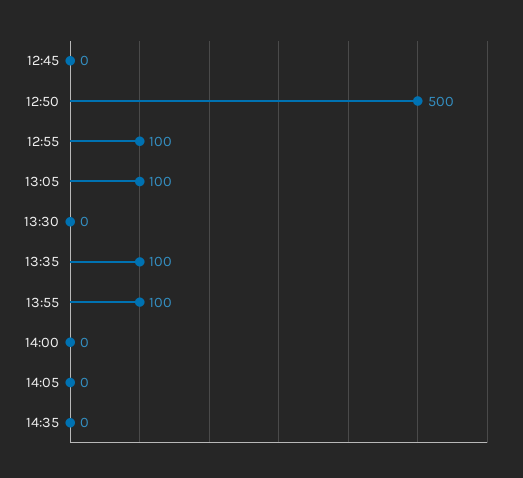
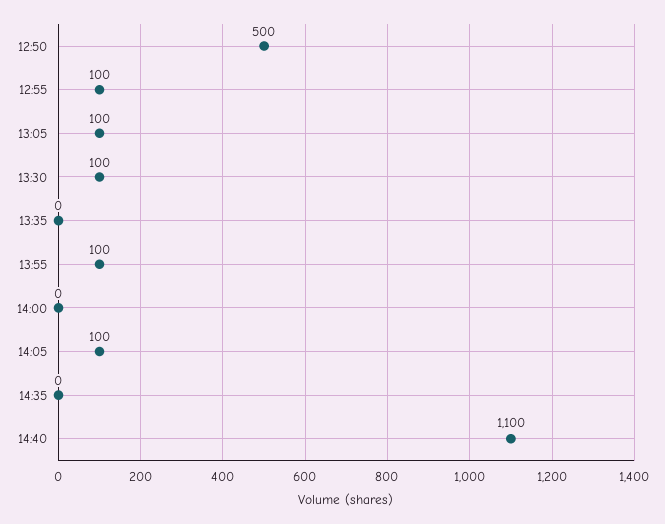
12:45: 0 -> none
13:30: 0 -> 100
13:35: 100 -> 0
14:05: 0 -> 100
14:40: none -> 1100

